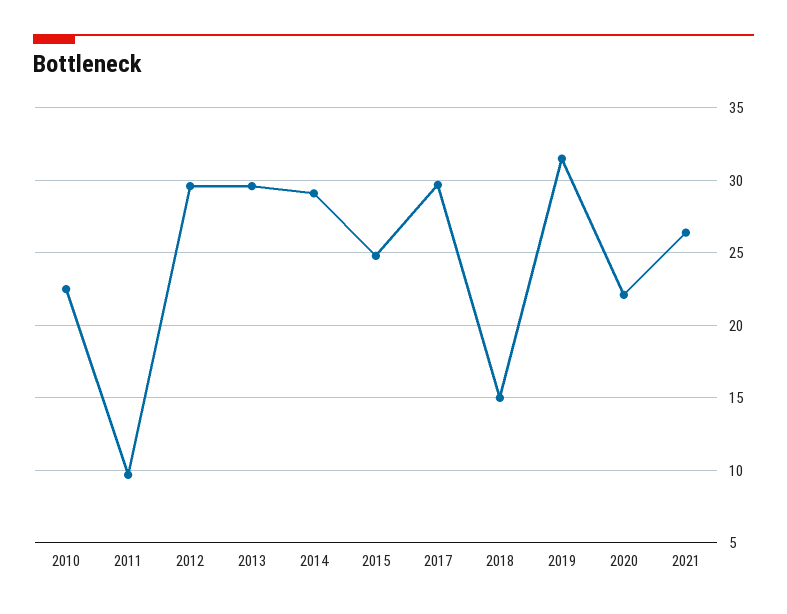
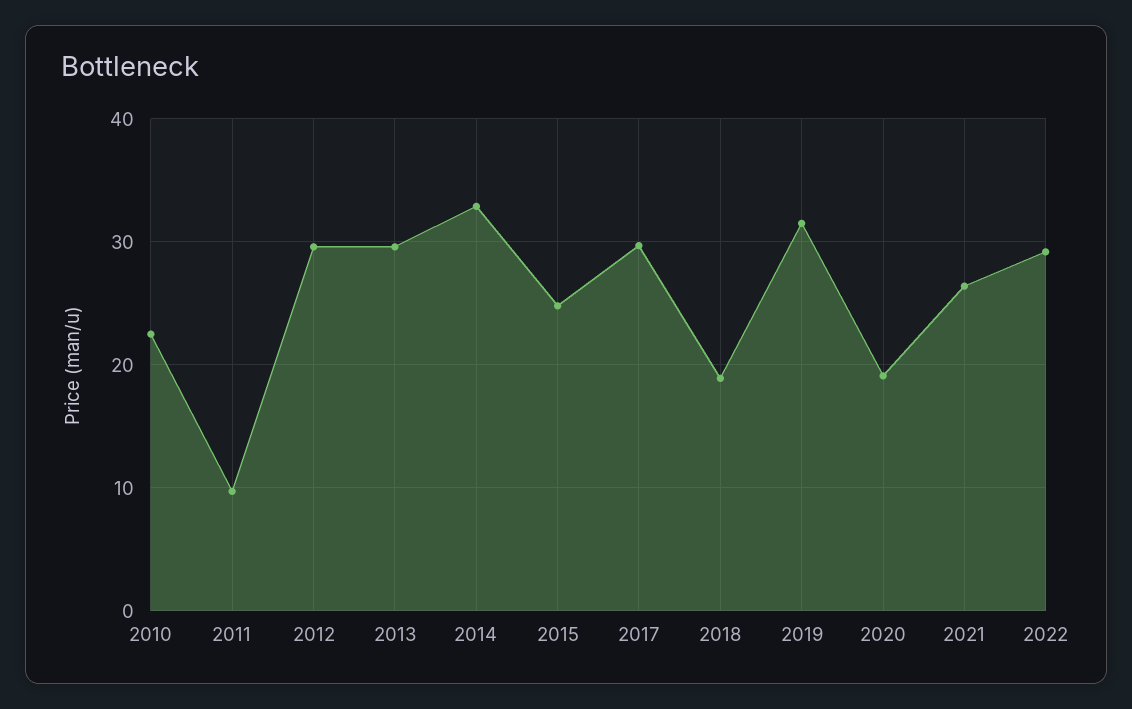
2014: 29 -> 33
2018: 15 -> 19
2020: 22 -> 19
2022: none -> 29

